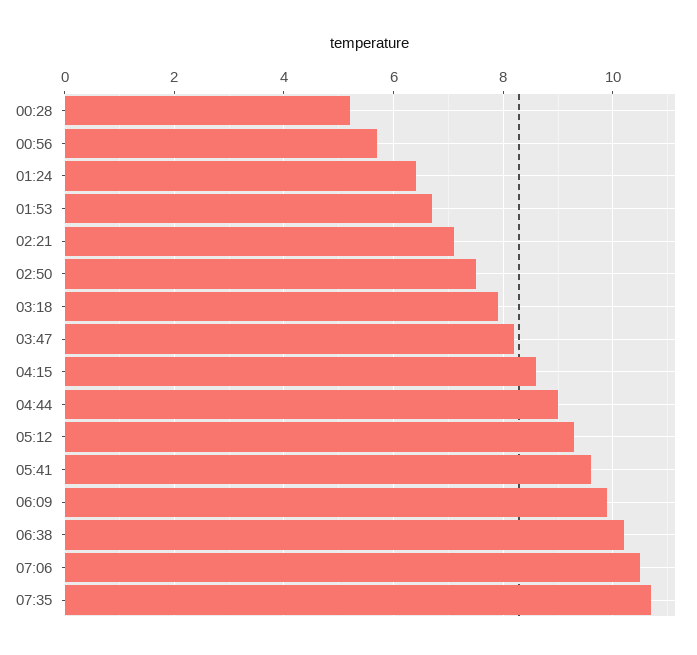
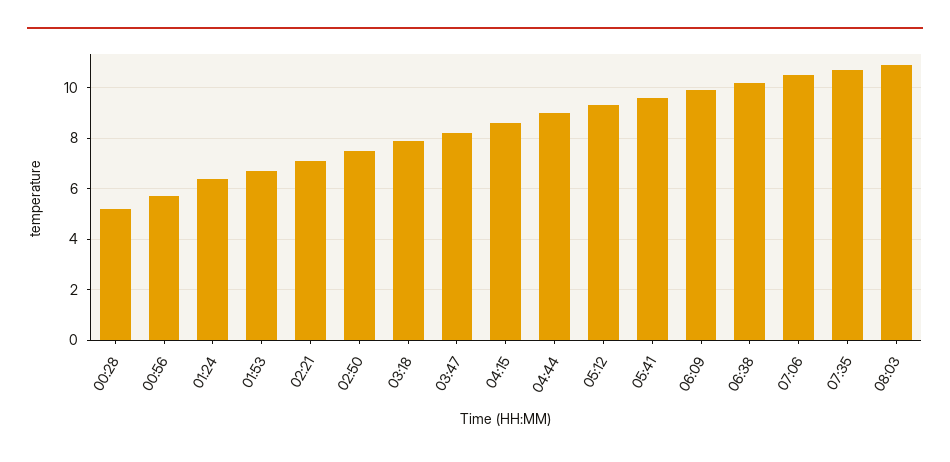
08:03: none -> 11

